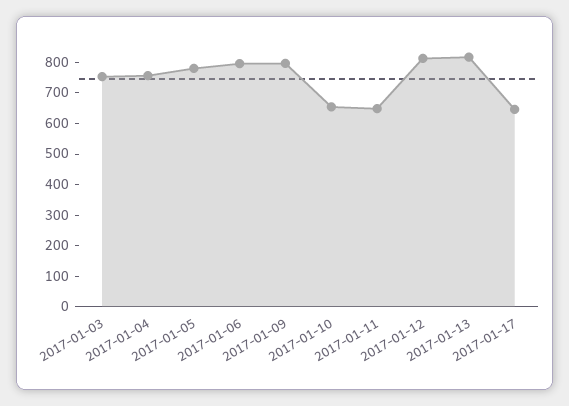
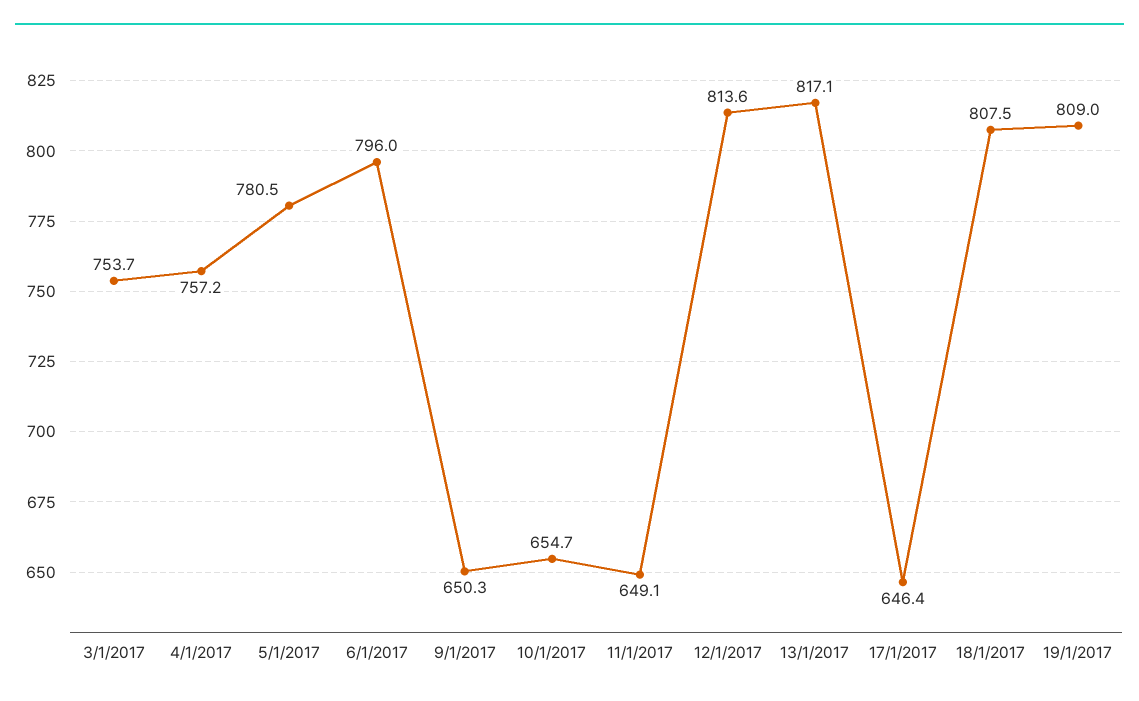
2017-01-09: 800 -> 650.3
18/1/2017: none -> 807.5
19/1/2017: none -> 809

